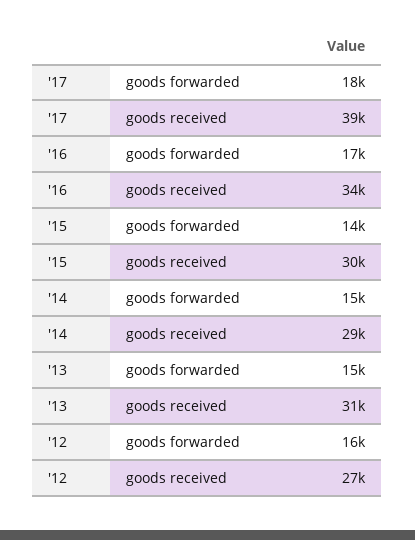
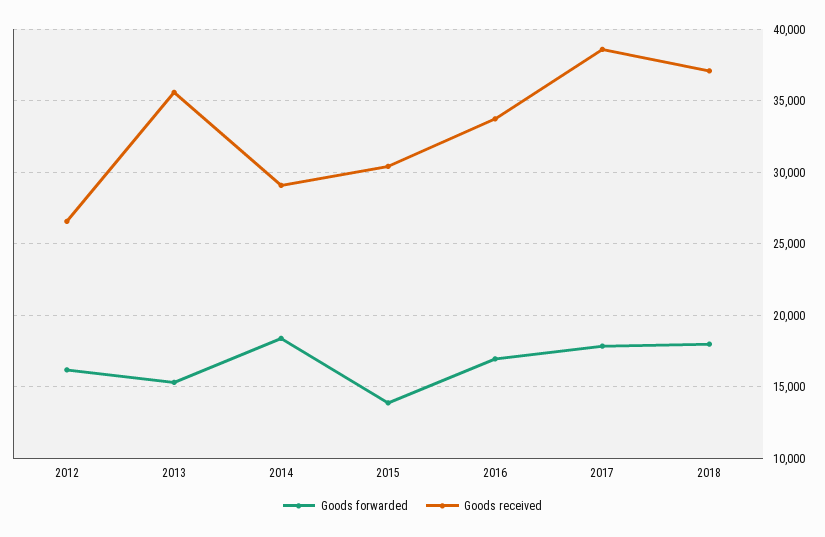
goods forwarded, '14: 15000 -> 18500
goods received, '13: 31000 -> 35500
goods forwarded, 2018: none -> 18000
goods received, 2018: none -> 37000

